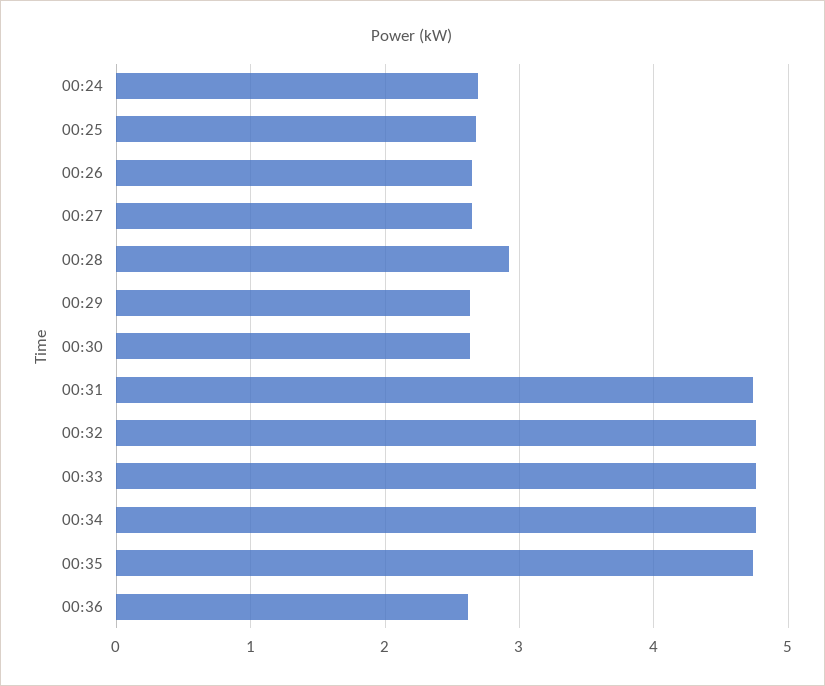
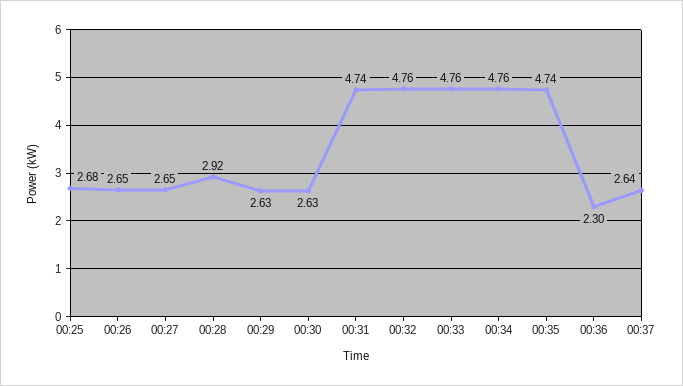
00:24: 2.7 -> none
00:36: 2.6 -> 2.3
00:37: none -> 2.64

